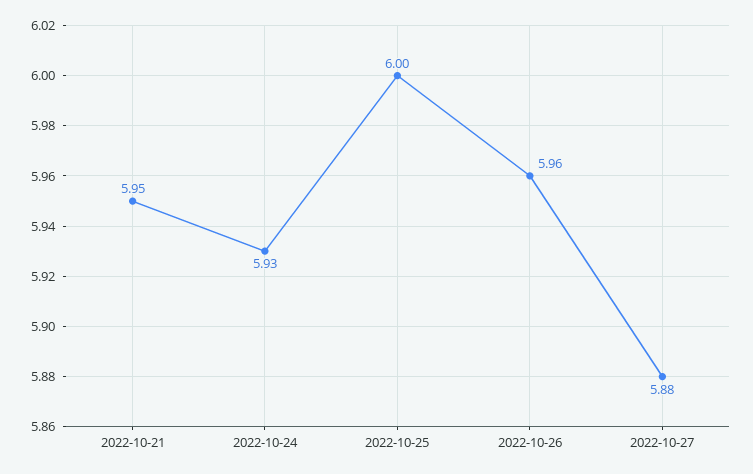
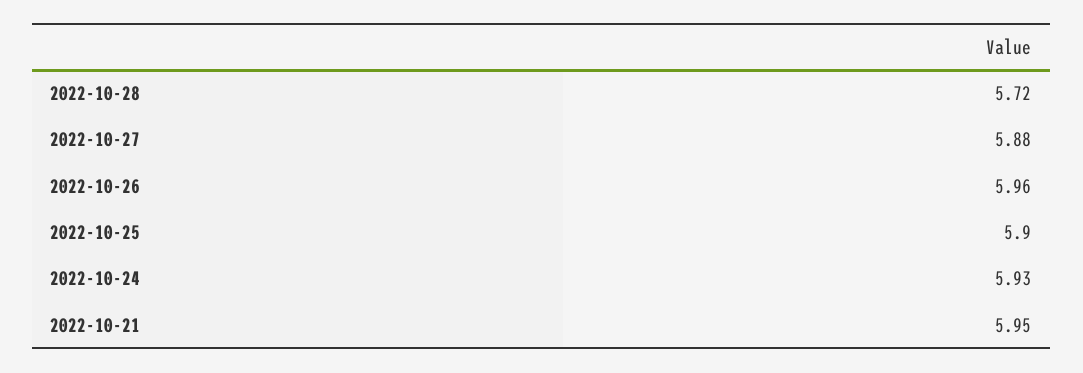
2022-10-25: 6 -> 5.9
2022-10-28: none -> 5.72

